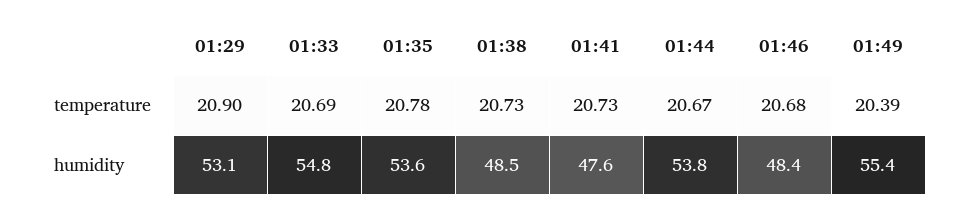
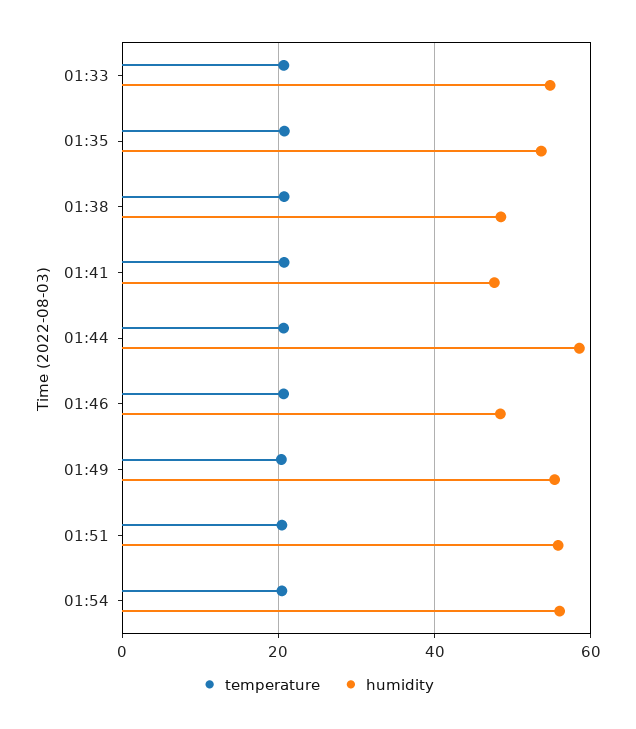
temperature, 01:29: 20.9 -> none
humidity, 01:29: 53.1 -> none
humidity, 01:44: 53.8 -> 58
temperature, 01:51: none -> 20
humidity, 01:51: none -> 56
temperature, 01:54: none -> 20
humidity, 01:54: none -> 56

